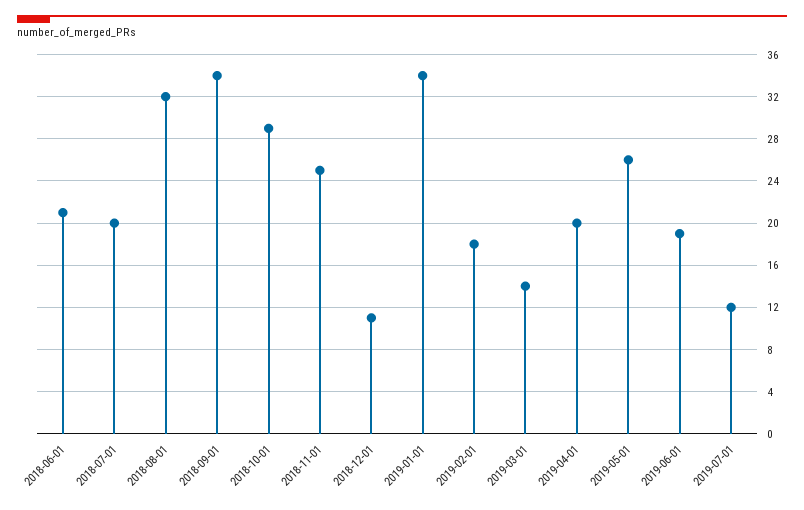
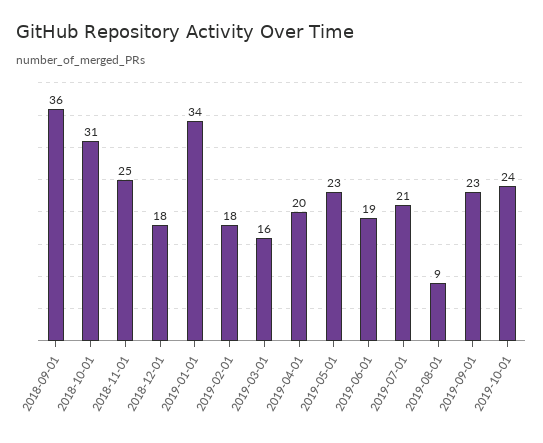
2018-06-01: 21 -> none
2018-07-01: 20 -> none
2018-08-01: 32 -> none
2018-09-01: 34 -> 36
2018-10-01: 29 -> 31
2018-12-01: 11 -> 18
2019-03-01: 14 -> 16
2019-05-01: 26 -> 23
2019-07-01: 12 -> 21
2019-08-01: none -> 9
2019-09-01: none -> 23
2019-10-01: none -> 24

